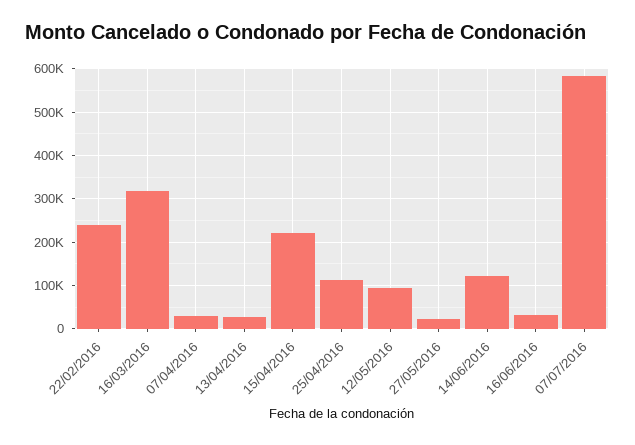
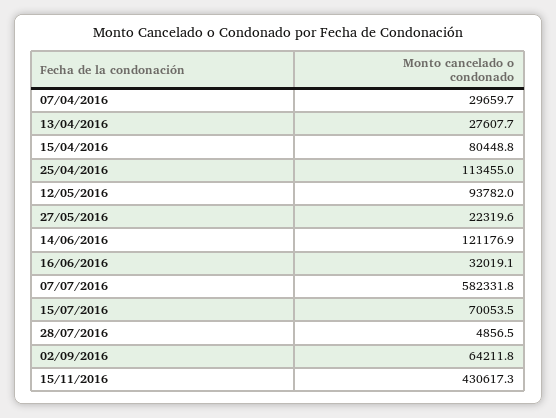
22/02/2016: 240000 -> none
16/03/2016: 320000 -> none
15/04/2016: 220000 -> 80448.8
15/07/2016: none -> 70053.5
28/07/2016: none -> 4856.5
02/09/2016: none -> 64211.8
15/11/2016: none -> 430617.3

